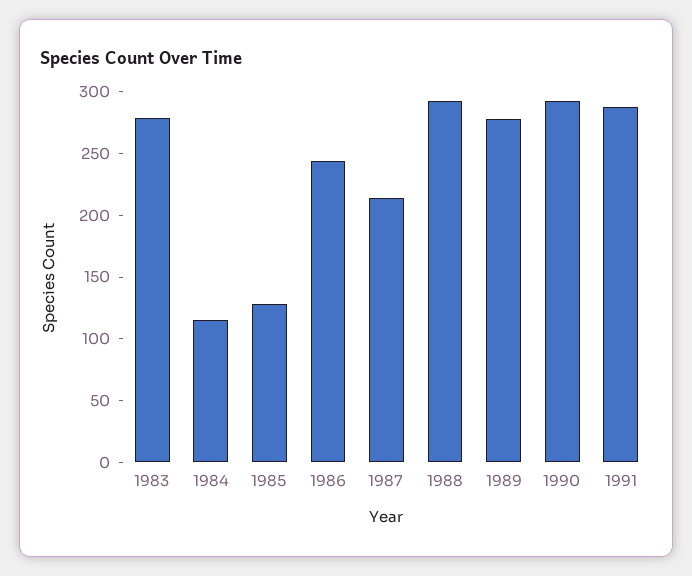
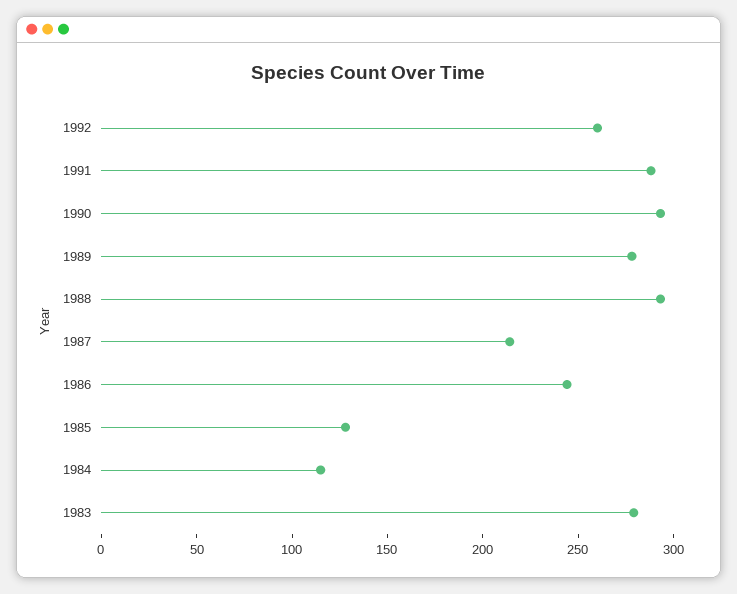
1992: none -> 260

